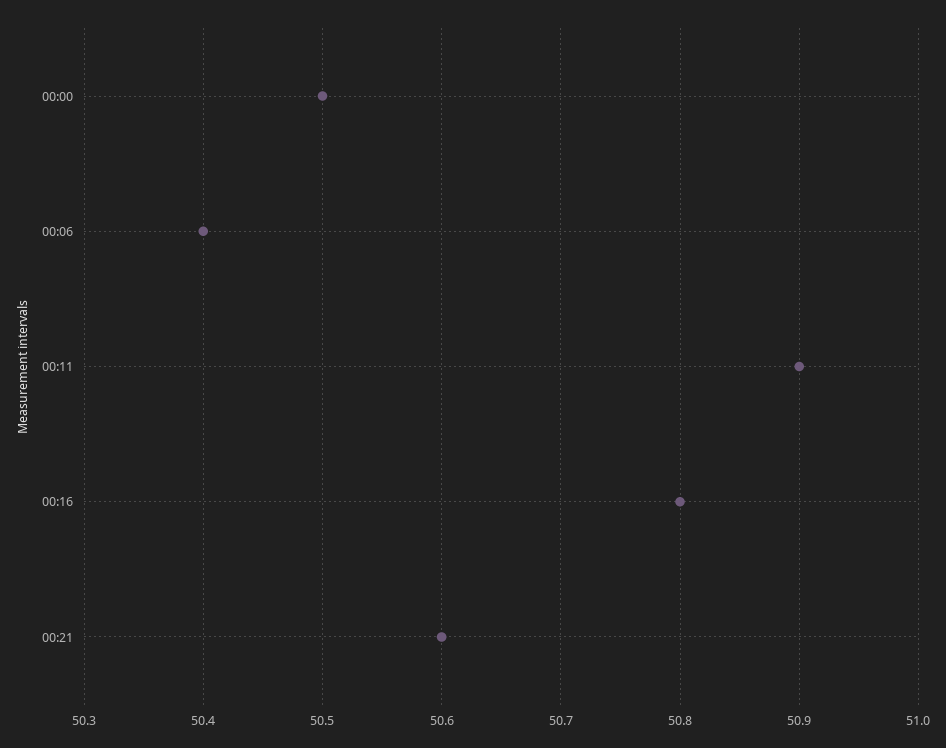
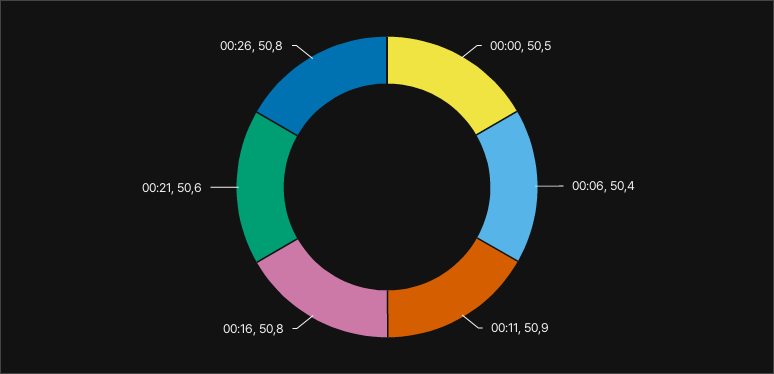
00:26: none -> 50.8

